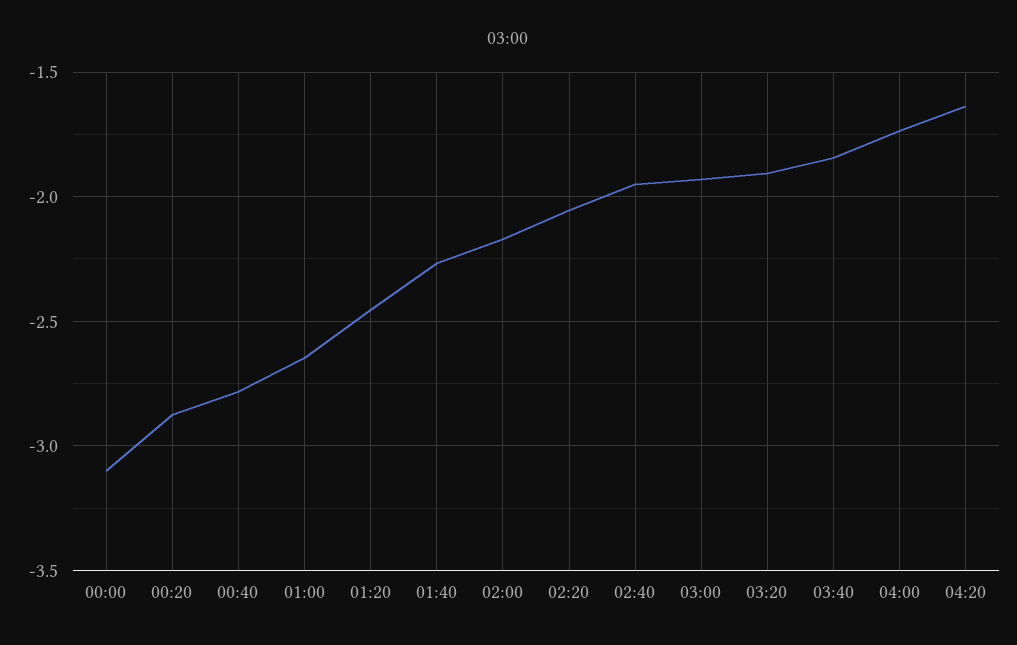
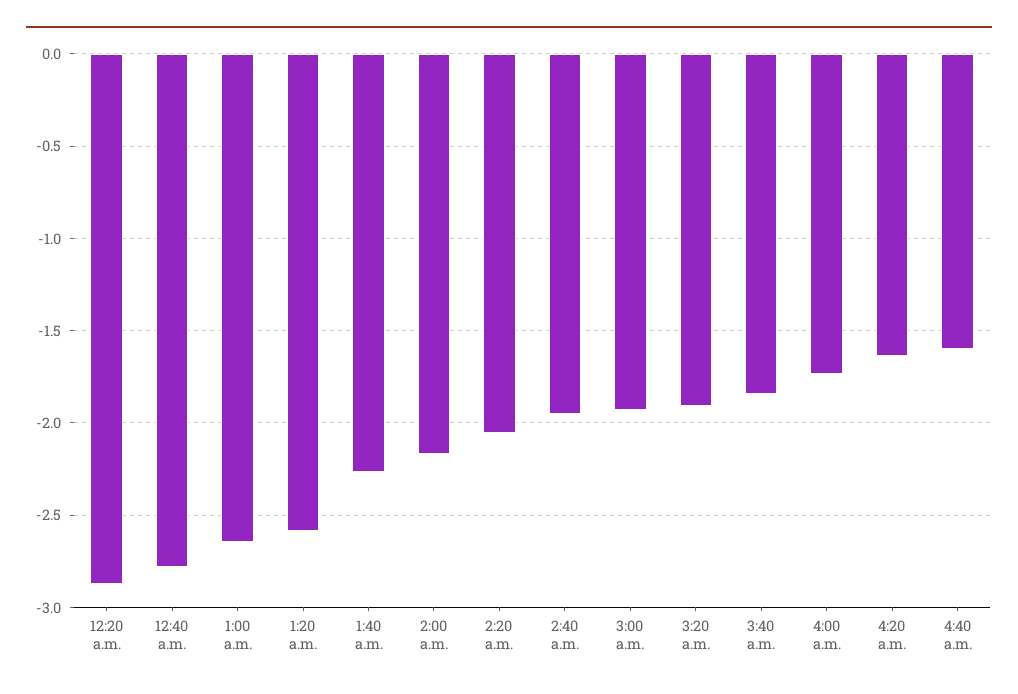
00:00: -3.1 -> none
01:20: -2.45 -> -2.6
4:40 a.m.: none -> -1.6

